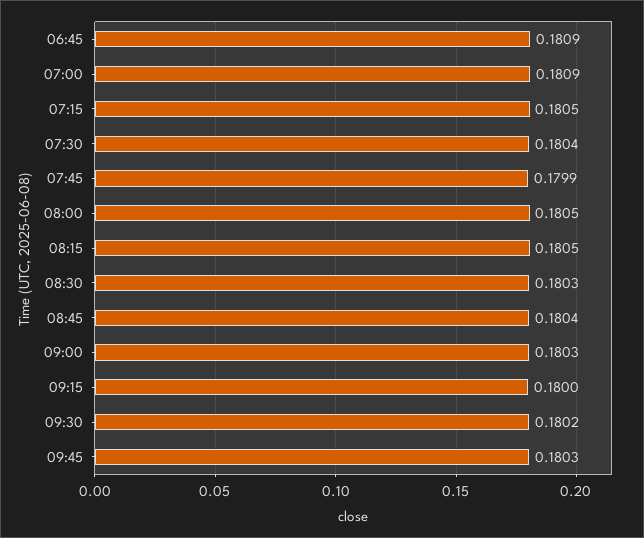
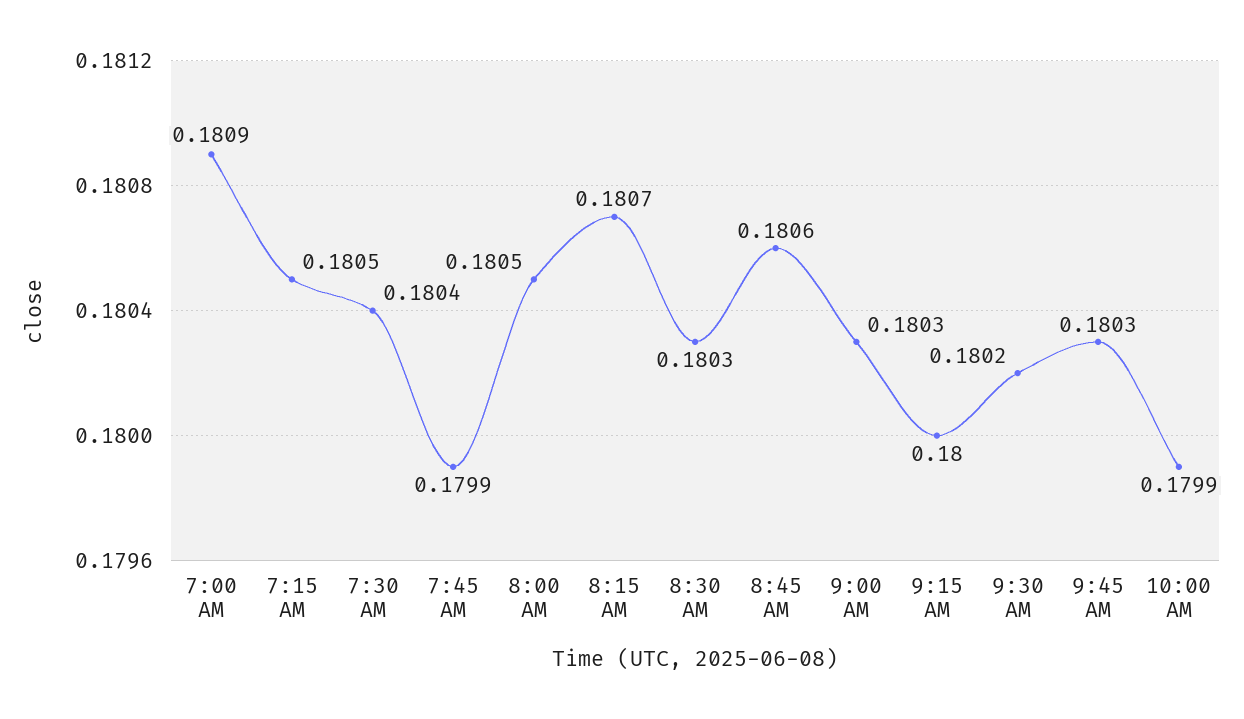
06:45: 0.1809 -> none
08:15: 0.1805 -> 0.1807
08:45: 0.1804 -> 0.1806
10:00 AM: none -> 0.1799

